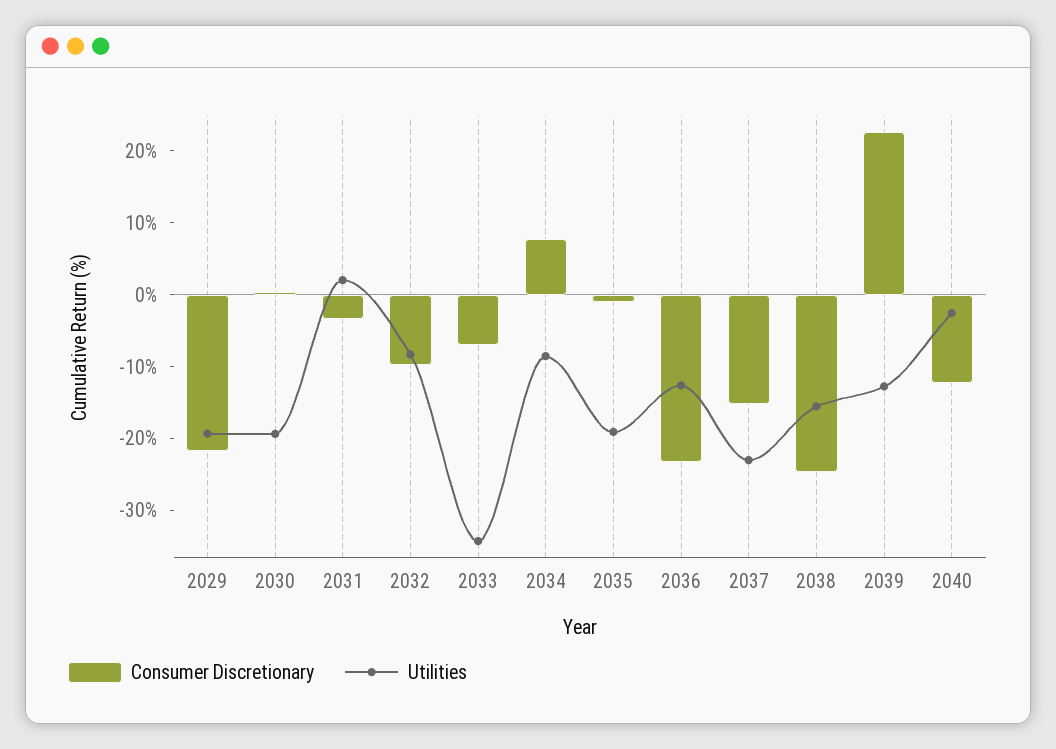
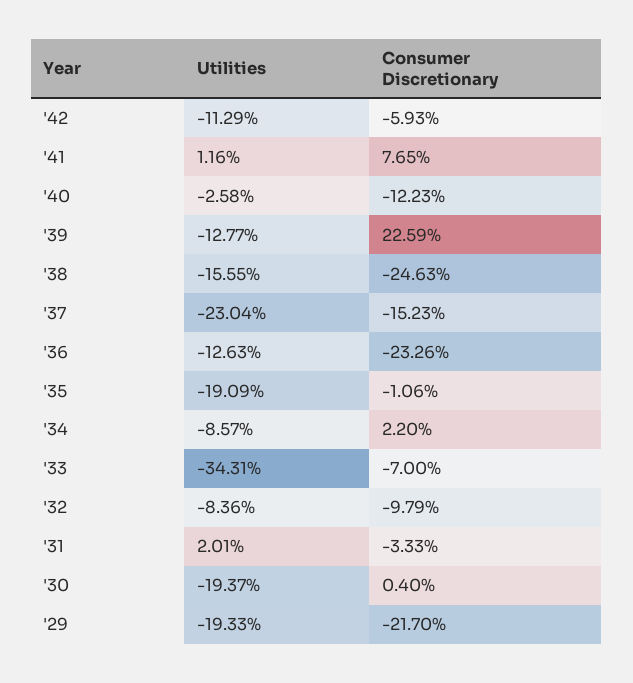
Consumer Discretionary, 2034: 8 -> 2.2
Utilities, '42: none -> -11.29
Consumer Discretionary, '42: none -> -5.93
Utilities, '41: none -> 1.16
Consumer Discretionary, '41: none -> 7.65

